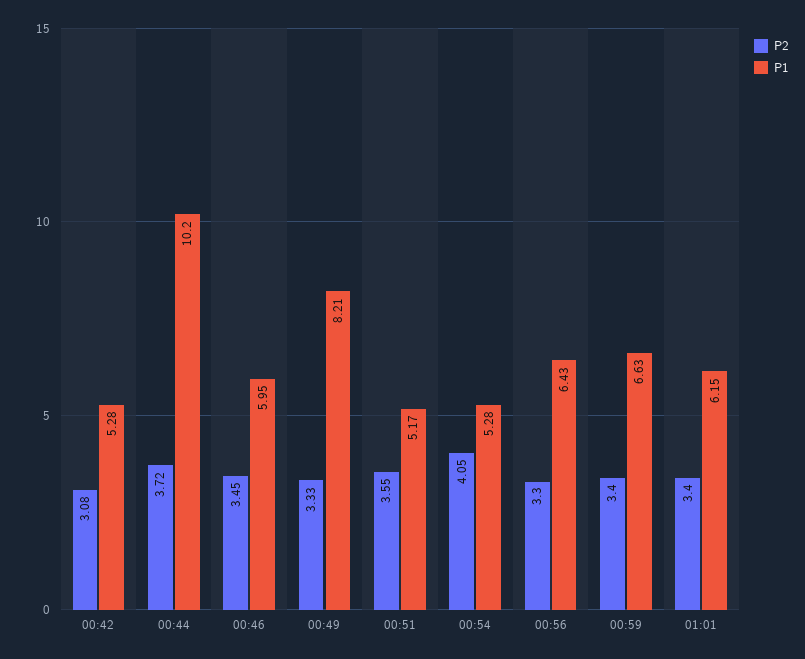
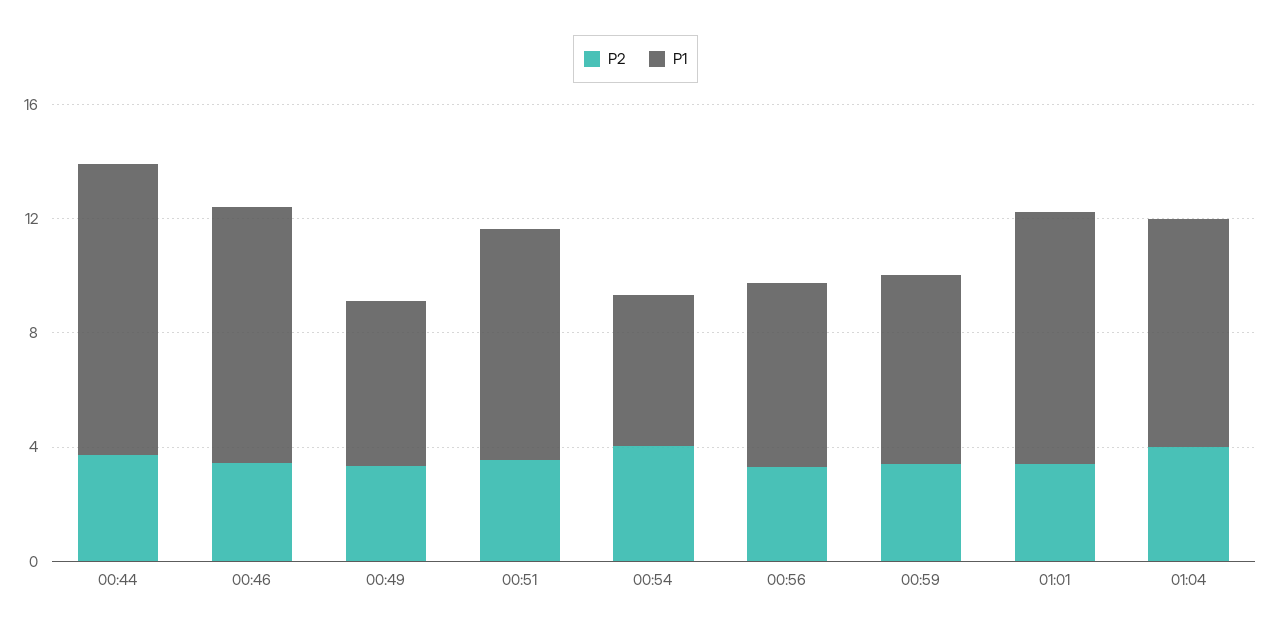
P2, 00:42: 3.08 -> none
P1, 00:42: 5.28 -> none
P1, 00:46: 5.95 -> 9
P1, 00:49: 8.21 -> 6
P1, 00:51: 5.17 -> 8
P1, 01:01: 6.15 -> 9
P2, 01:04: none -> 4
P1, 01:04: none -> 8

